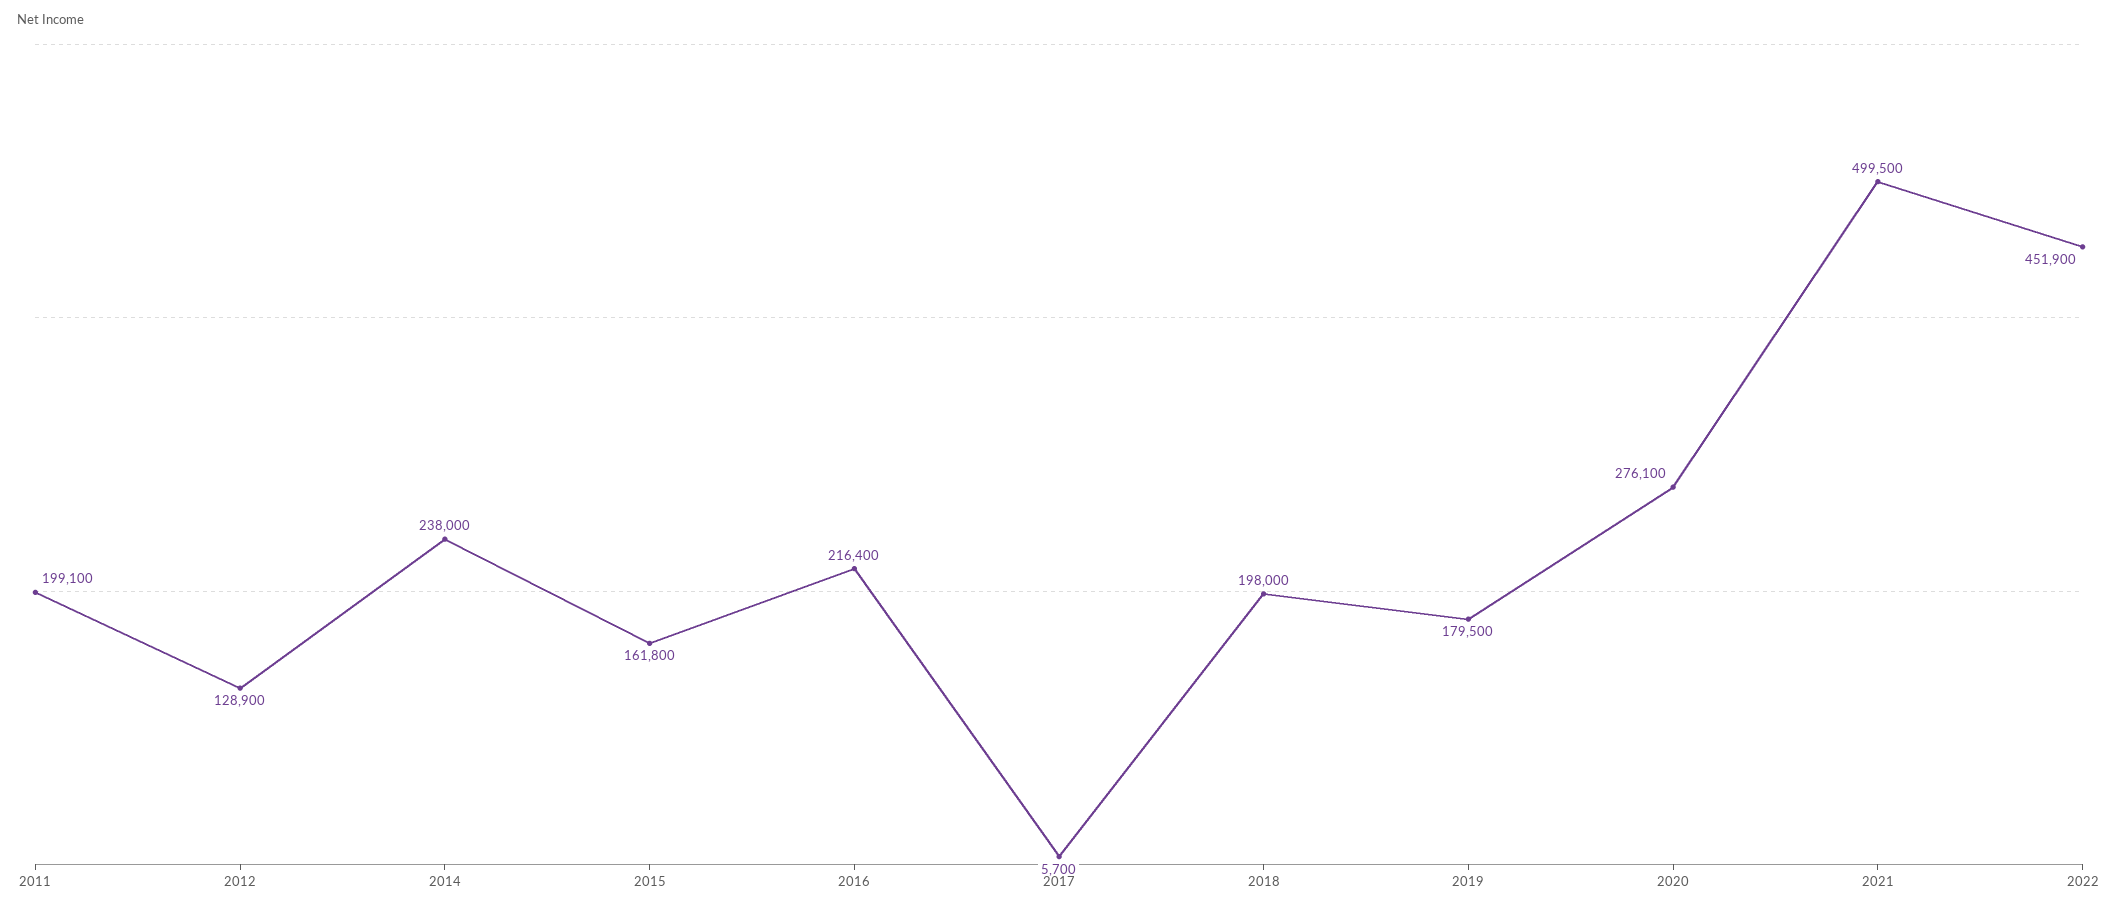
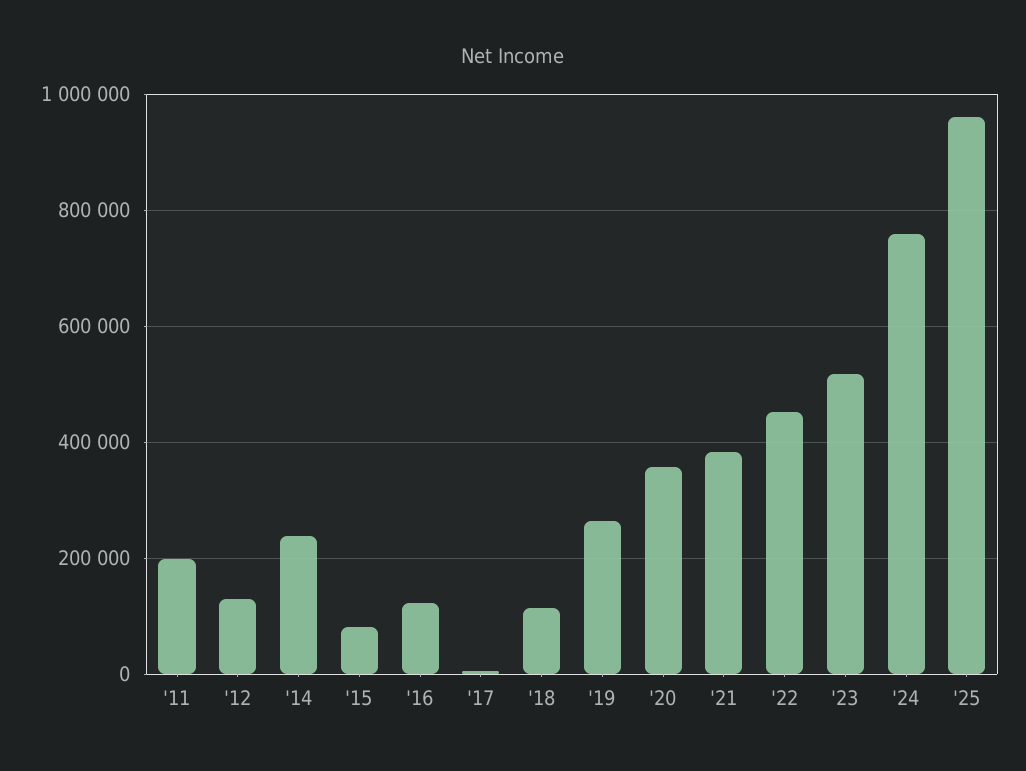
2015: 161800 -> 80000
2016: 216400 -> 120000
2018: 198000 -> 120000
2019: 179500 -> 260000
2020: 276100 -> 360000
2021: 499500 -> 380000
'23: none -> 520000
'24: none -> 760000
'25: none -> 960000

